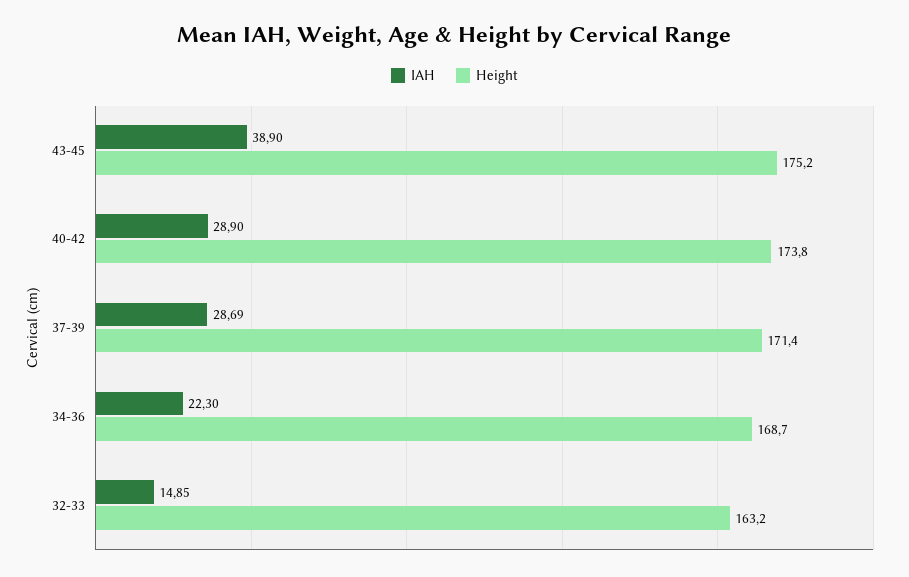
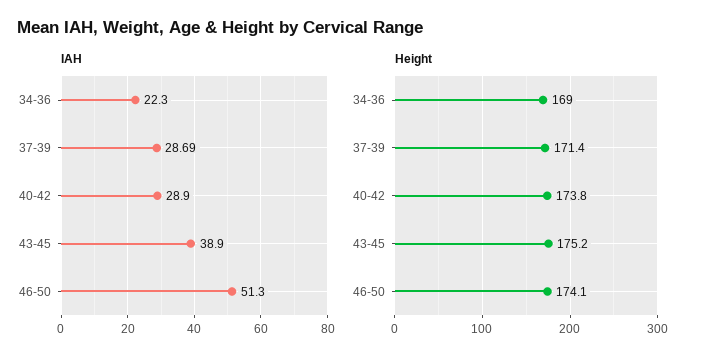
Height, 34-36: 168.7 -> 169
IAH, 32-33: 14.85 -> none
Height, 32-33: 163.2 -> none
IAH, 46-50: none -> 51.3
Height, 46-50: none -> 174.1

